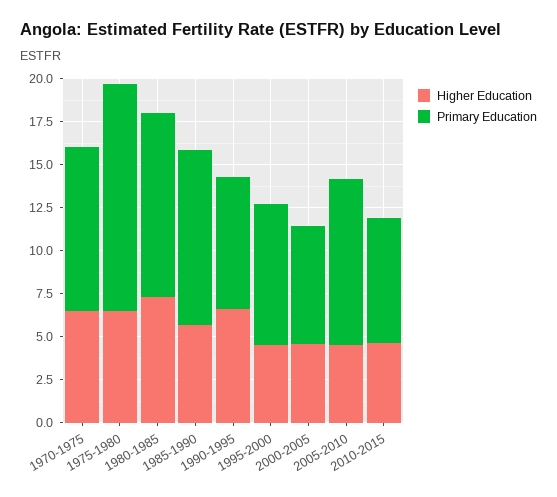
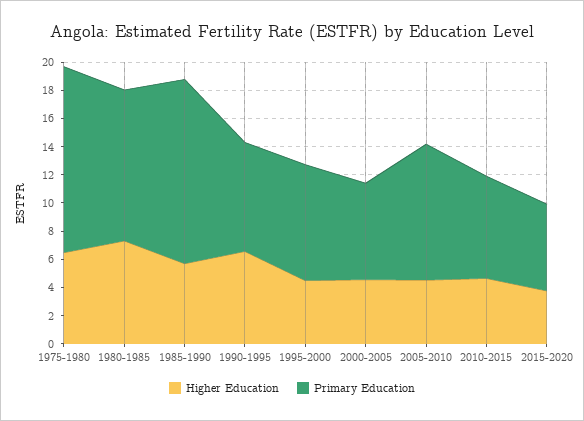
Higher Education, 1970-1975: 6.5 -> none
Primary Education, 1970-1975: 9.5 -> none
Primary Education, 1985-1990: 10 -> 13
Higher Education, 2015-2020: none -> 4
Primary Education, 2015-2020: none -> 6

